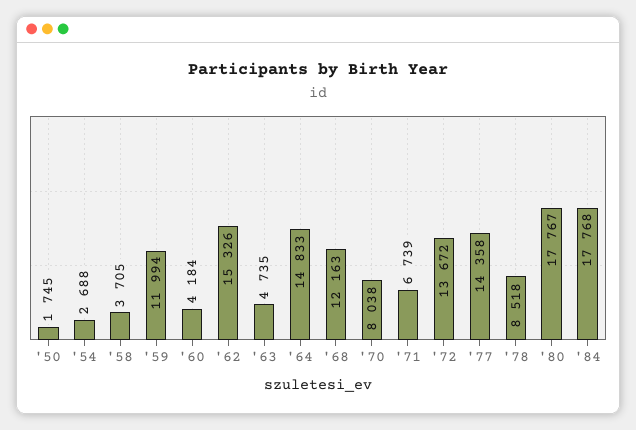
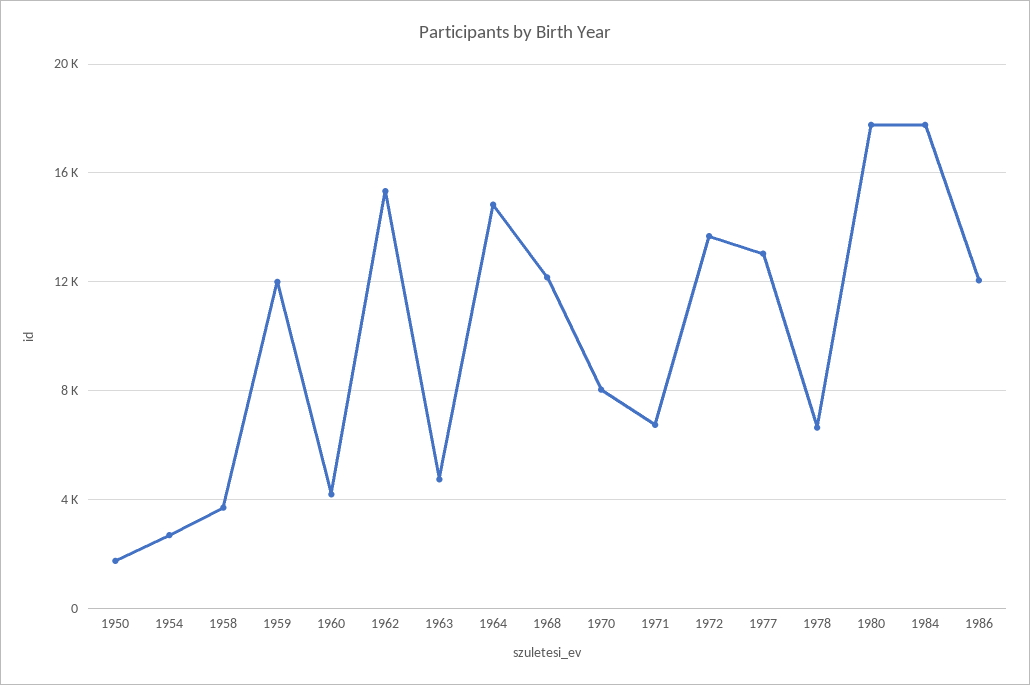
'77: 14358 -> 13000
'78: 8518 -> 6500
1986: none -> 12000

